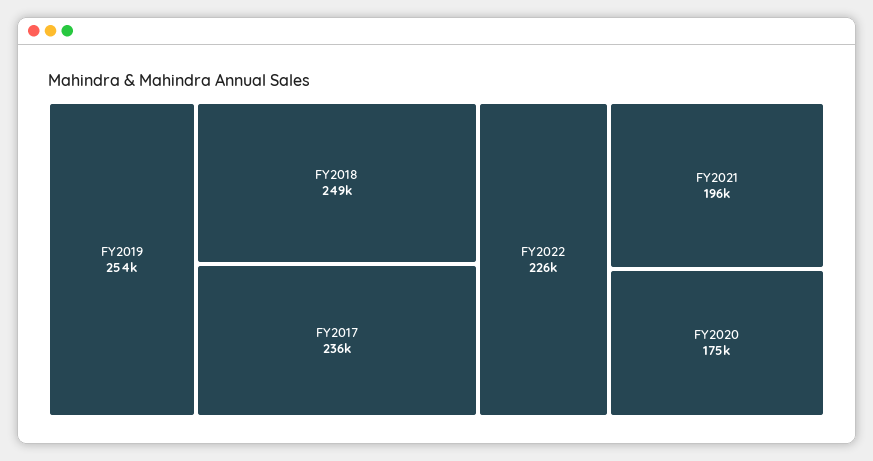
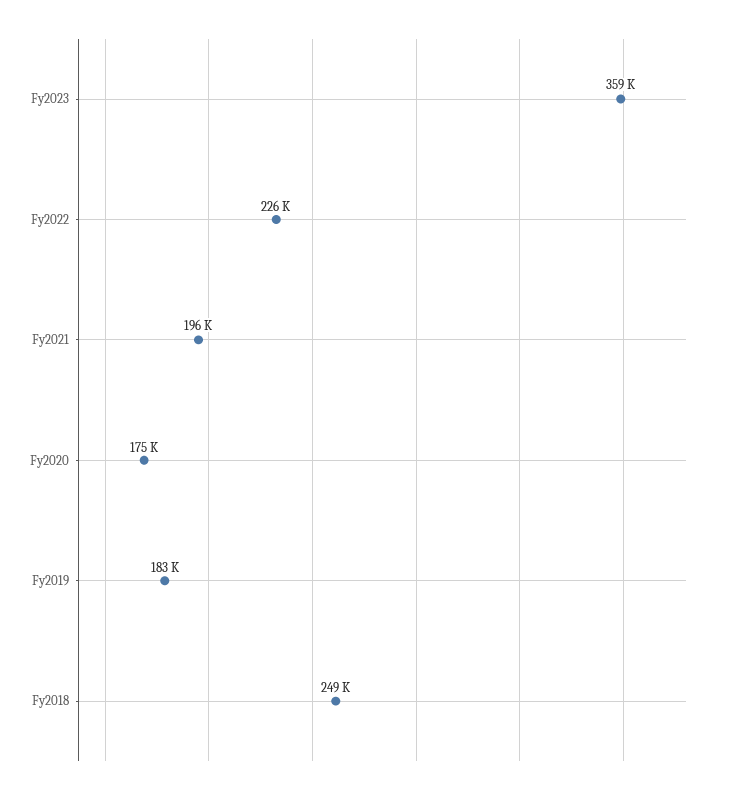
FY2019: 254000 -> 183000
FY2017: 236000 -> none
Fy2023: none -> 359000

